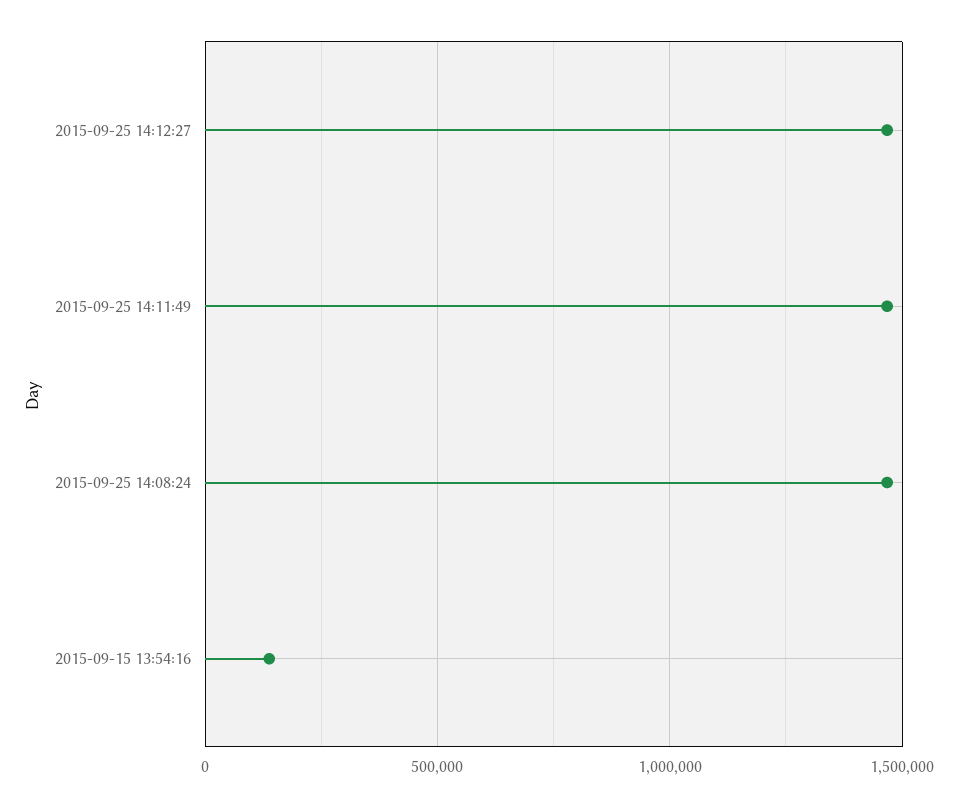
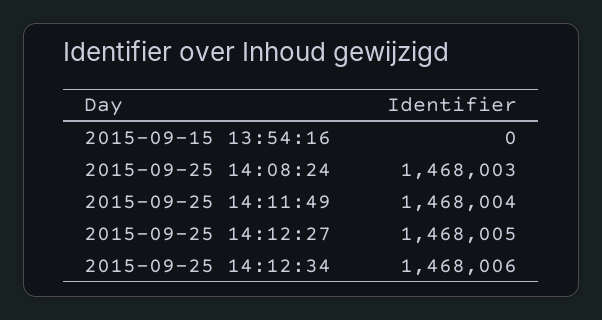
2015-09-15 13:54:16: 150000 -> 0
2015-09-25 14:12:34: none -> 1468006

